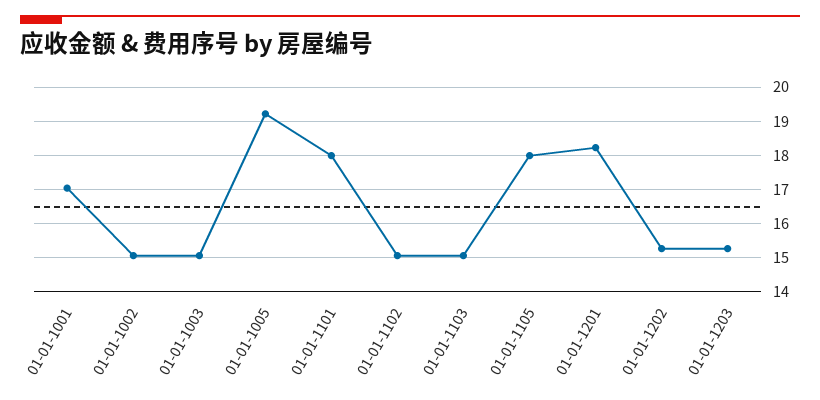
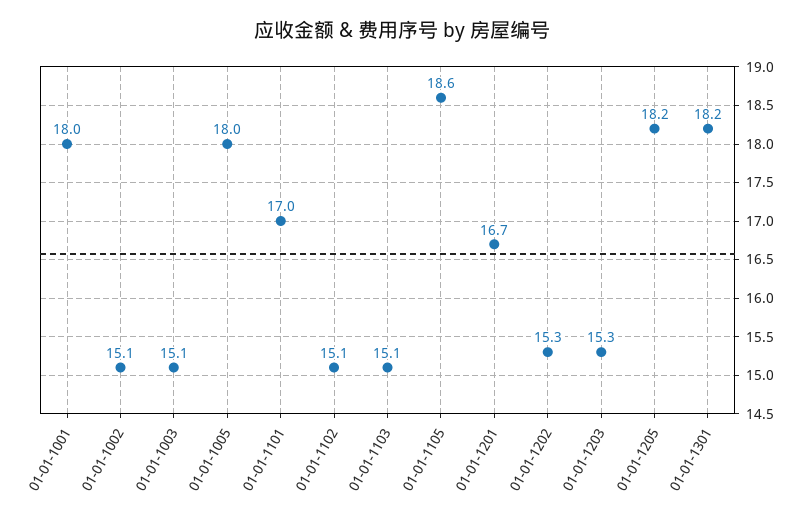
01-01-1001: 17 -> 18
01-01-1005: 19.2 -> 18
01-01-1101: 18 -> 17
01-01-1105: 18 -> 18.6
01-01-1201: 18.2 -> 16.7
01-01-1205: none -> 18.2
01-01-1301: none -> 18.2

